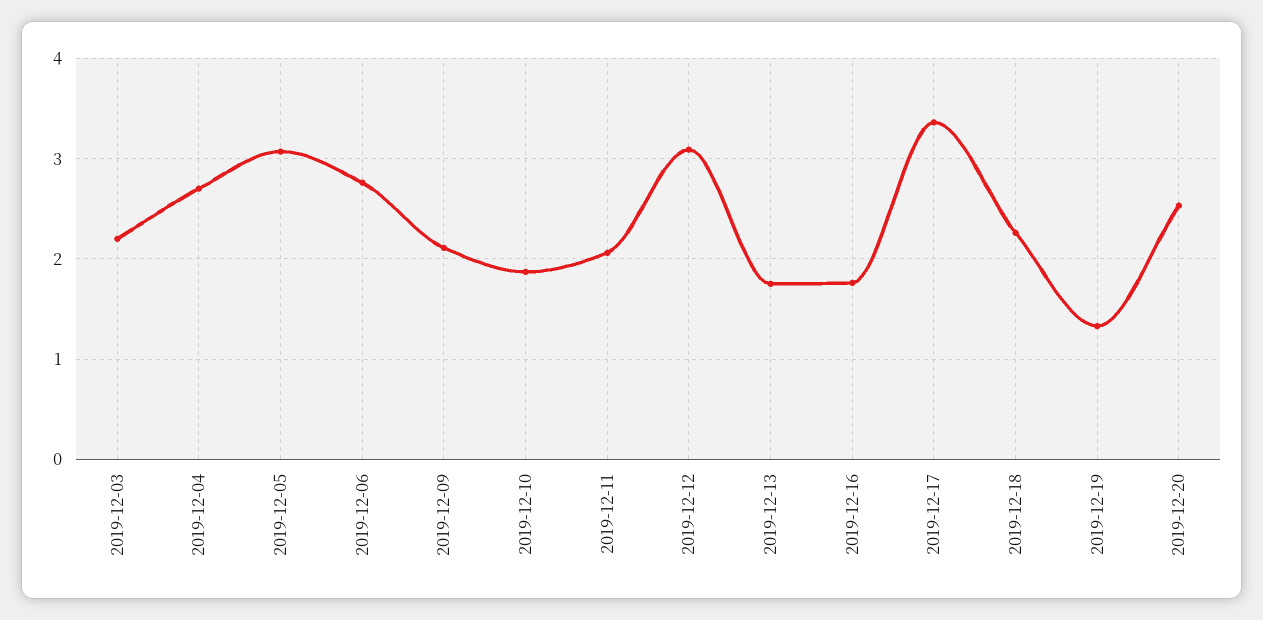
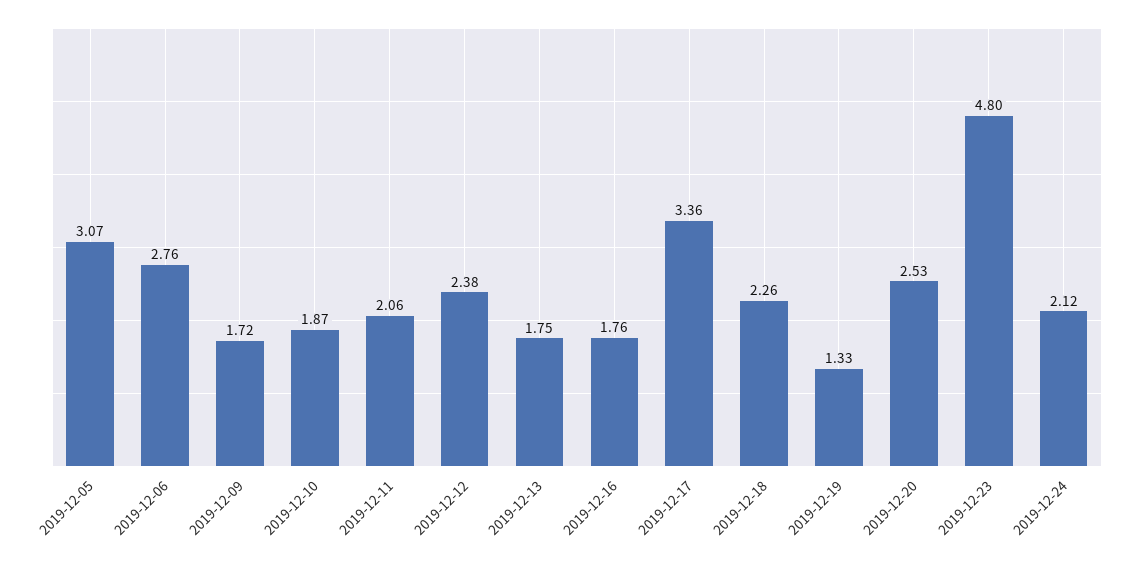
2019-12-03: 2.2 -> none
2019-12-04: 2.7 -> none
2019-12-09: 2.1 -> 1.72
2019-12-12: 3.1 -> 2.38
2019-12-23: none -> 4.8
2019-12-24: none -> 2.12

